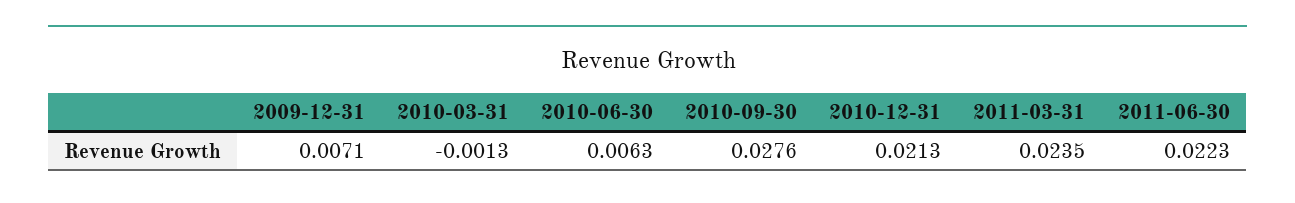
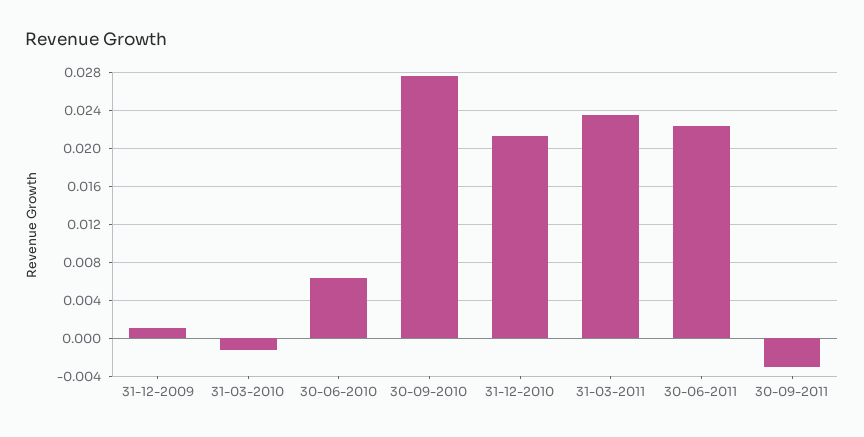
2009-12-31: 0.0071 -> 0.001
30-09-2011: none -> -0.003

